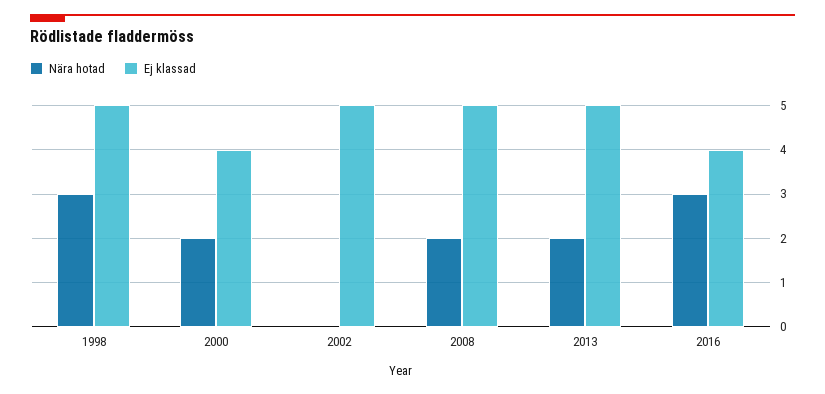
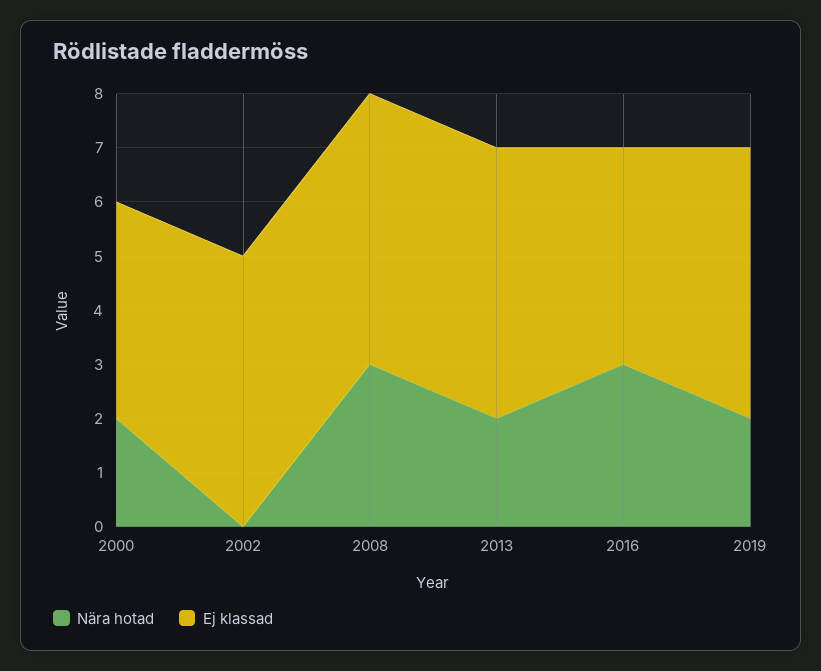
Nära hotad, 1998: 3 -> none
Ej klassad, 1998: 5 -> none
Nära hotad, 2008: 2 -> 3
Nära hotad, 2019: none -> 2
Ej klassad, 2019: none -> 5

